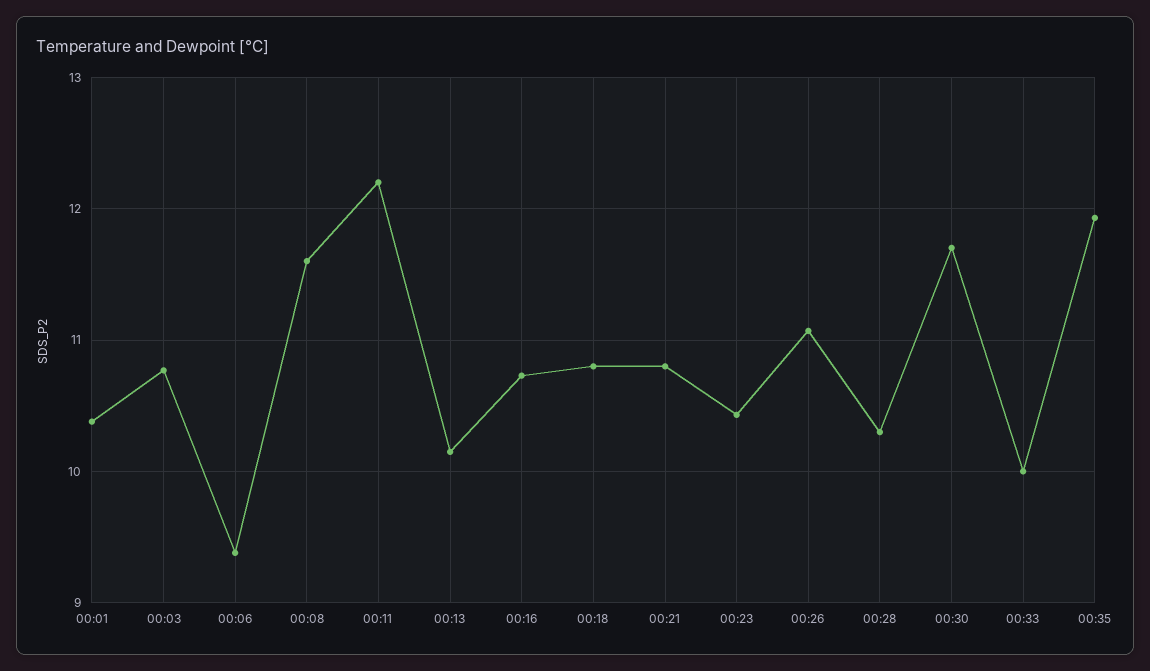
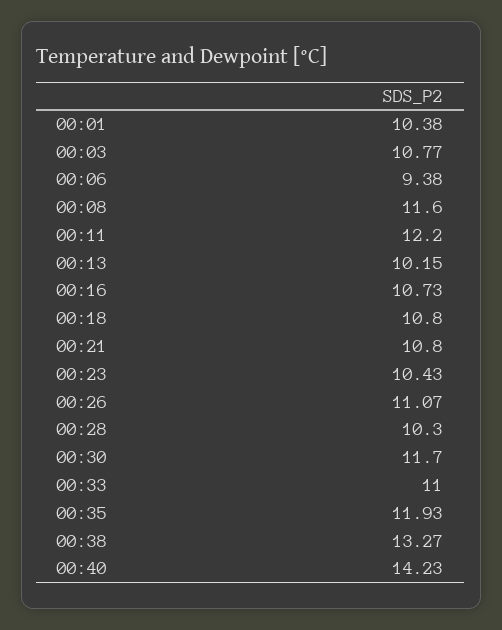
00:33: 10 -> 11
00:38: none -> 13.27
00:40: none -> 14.23

